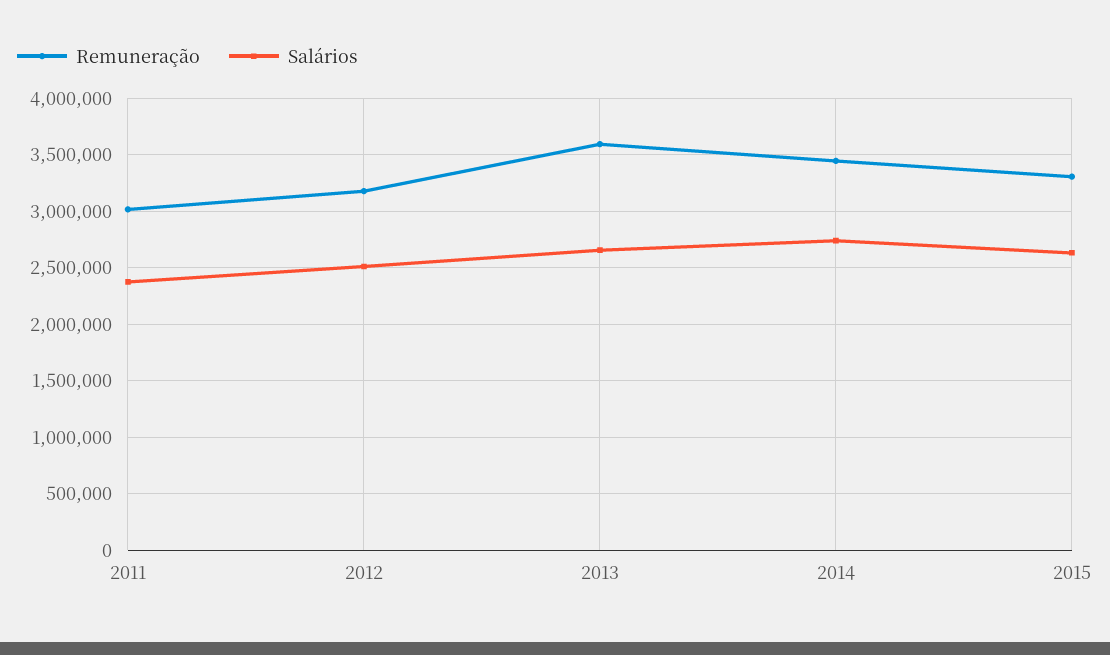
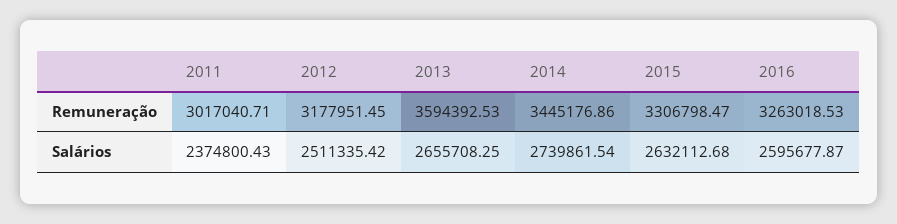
Remuneração, 2016: none -> 3263018.53
Salários, 2016: none -> 2595677.87

